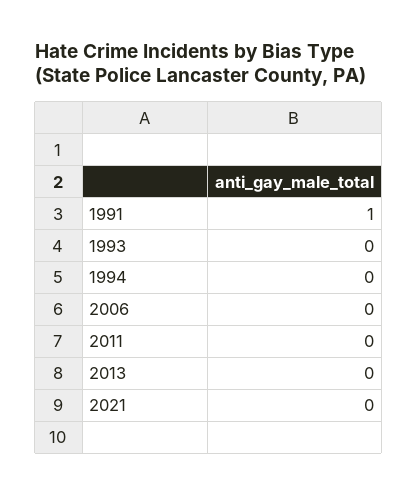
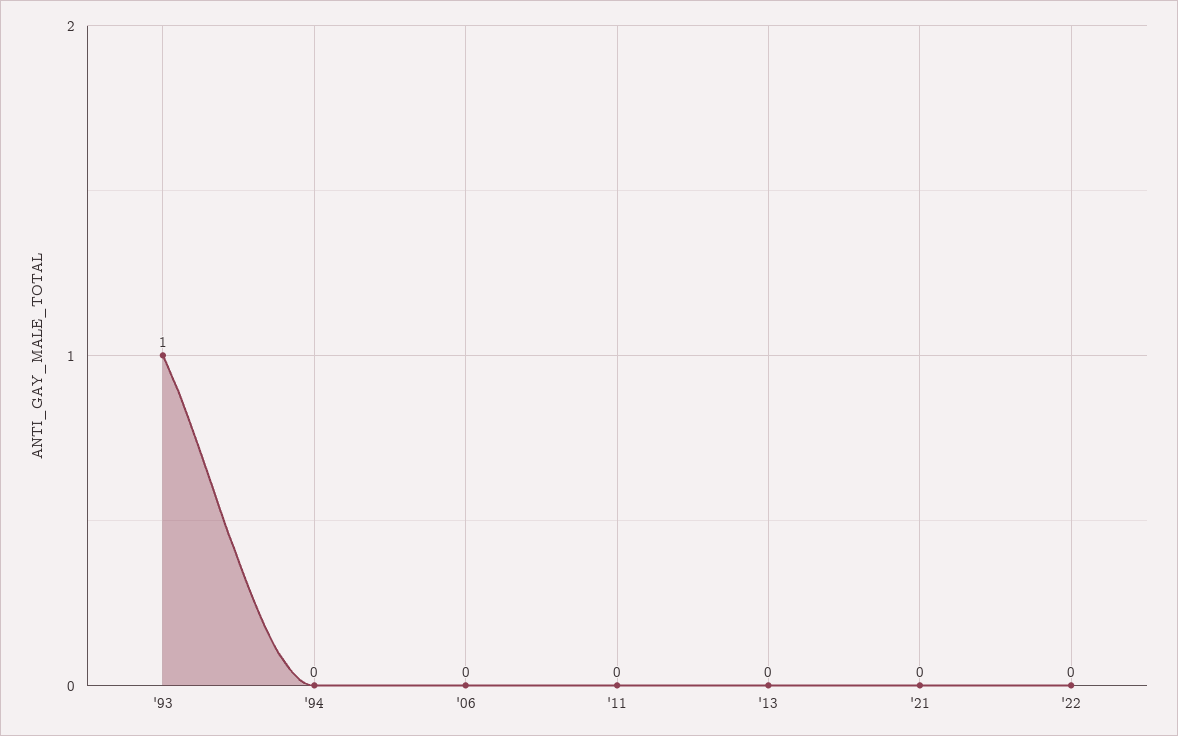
1991: 1 -> none
1993: 0 -> 1
'22: none -> 0

